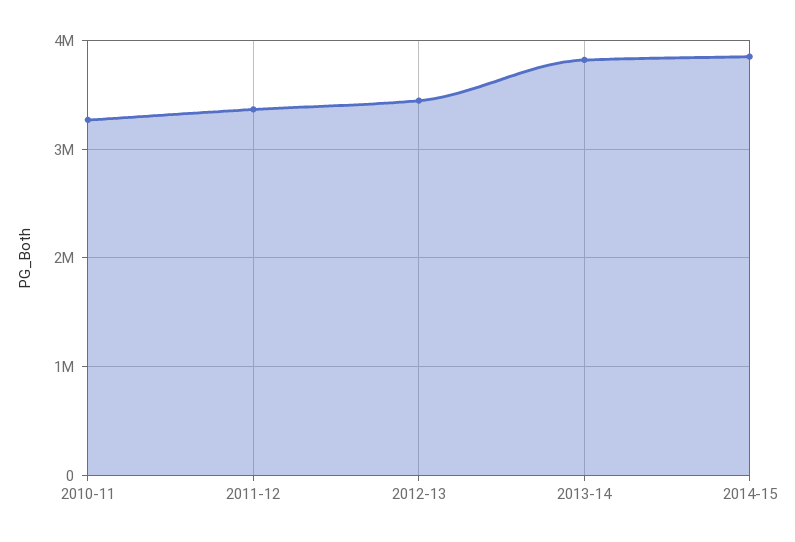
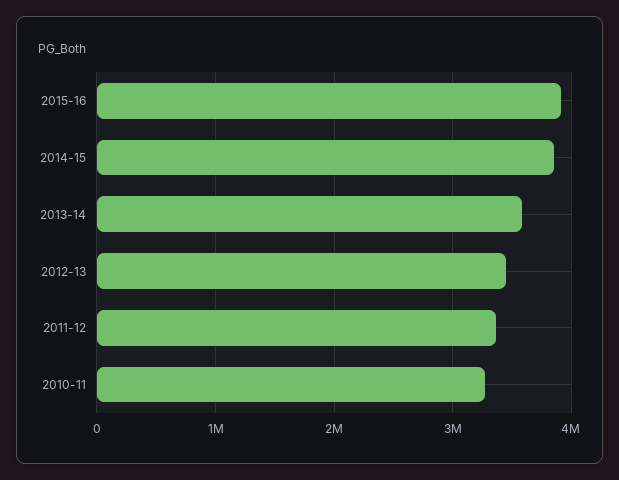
2013-14: 3800000 -> 3600000
2015-16: none -> 3900000

